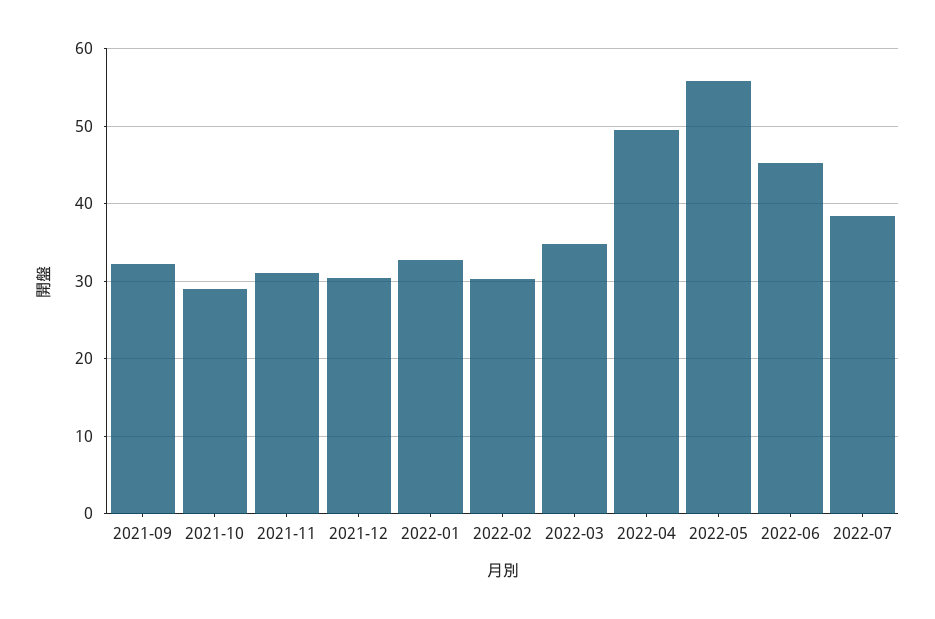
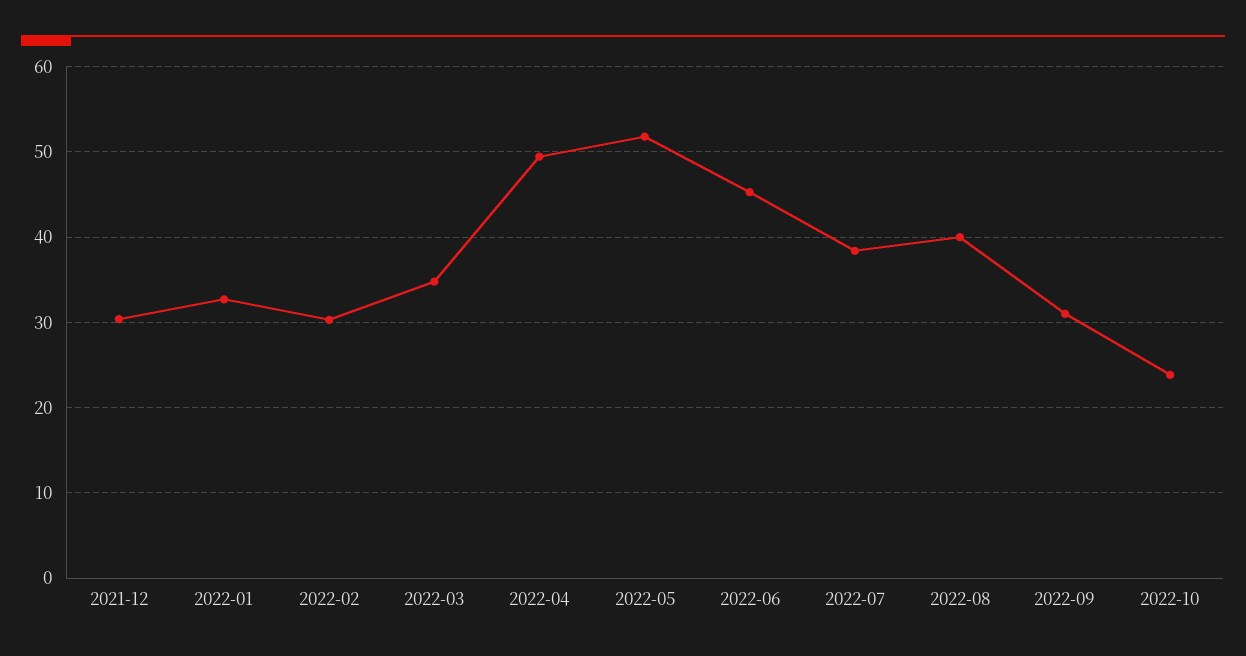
2021-09: 32 -> none
2021-10: 29 -> none
2021-11: 31 -> none
2022-05: 56 -> 52
2022-08: none -> 40
2022-09: none -> 31
2022-10: none -> 24

